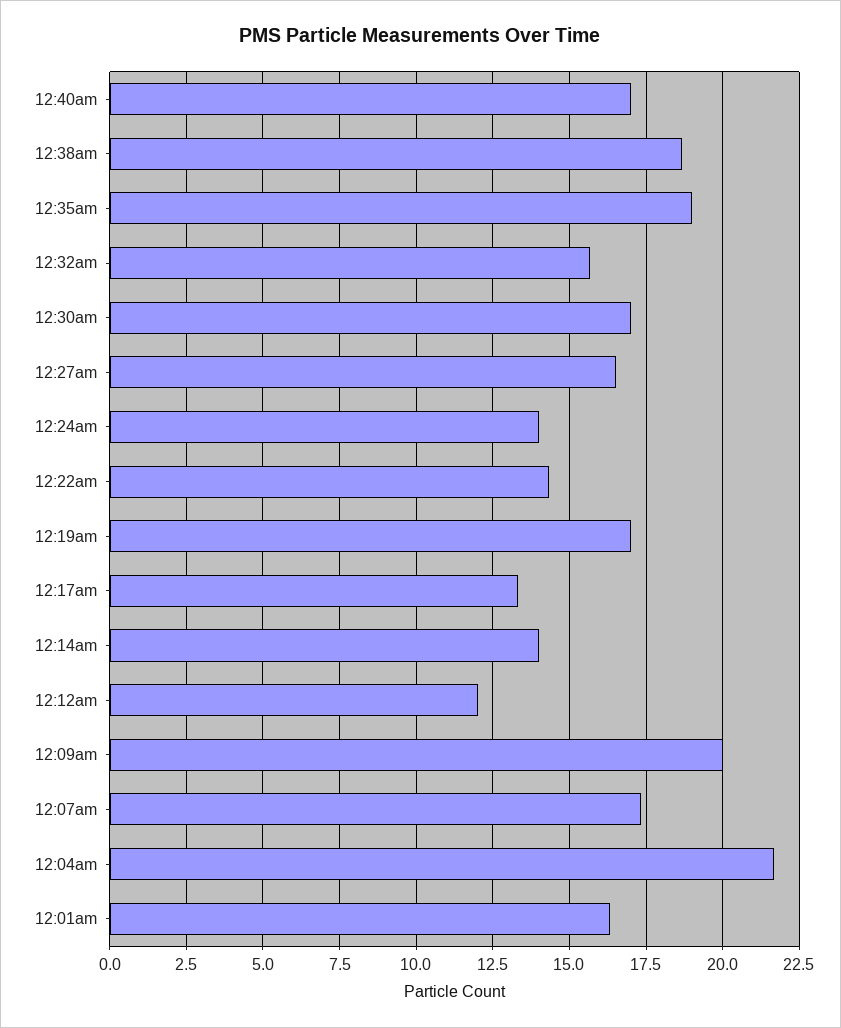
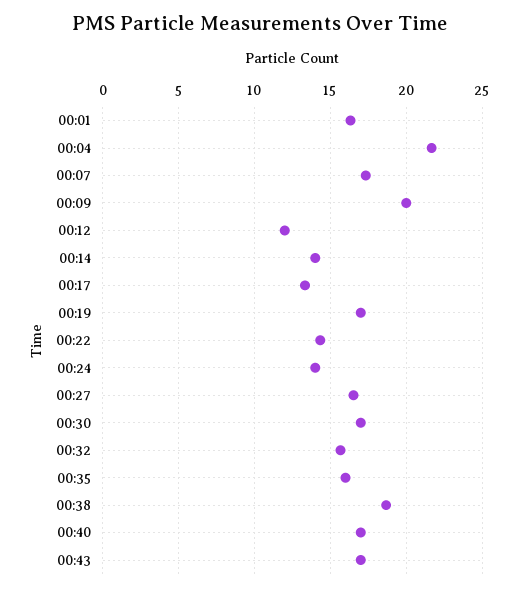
12:35am: 19 -> 16
00:43: none -> 17

